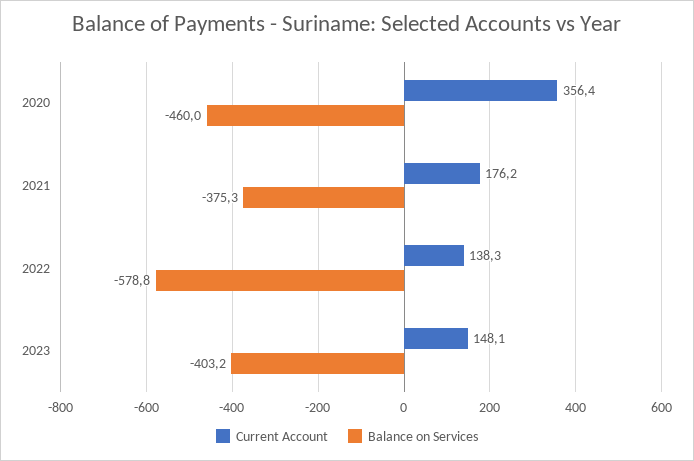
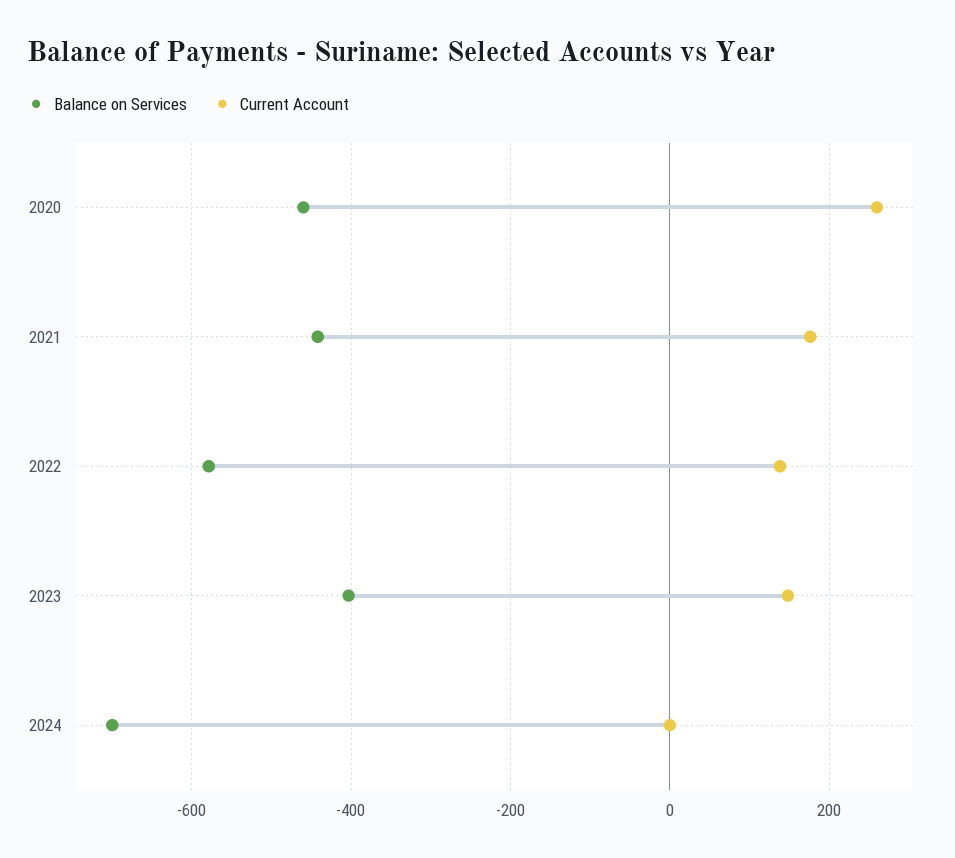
Current Account, 2020: 356.4 -> 260
Balance on Services, 2021: -375.3 -> -440
Balance on Services, 2024: none -> -700
Current Account, 2024: none -> 0

